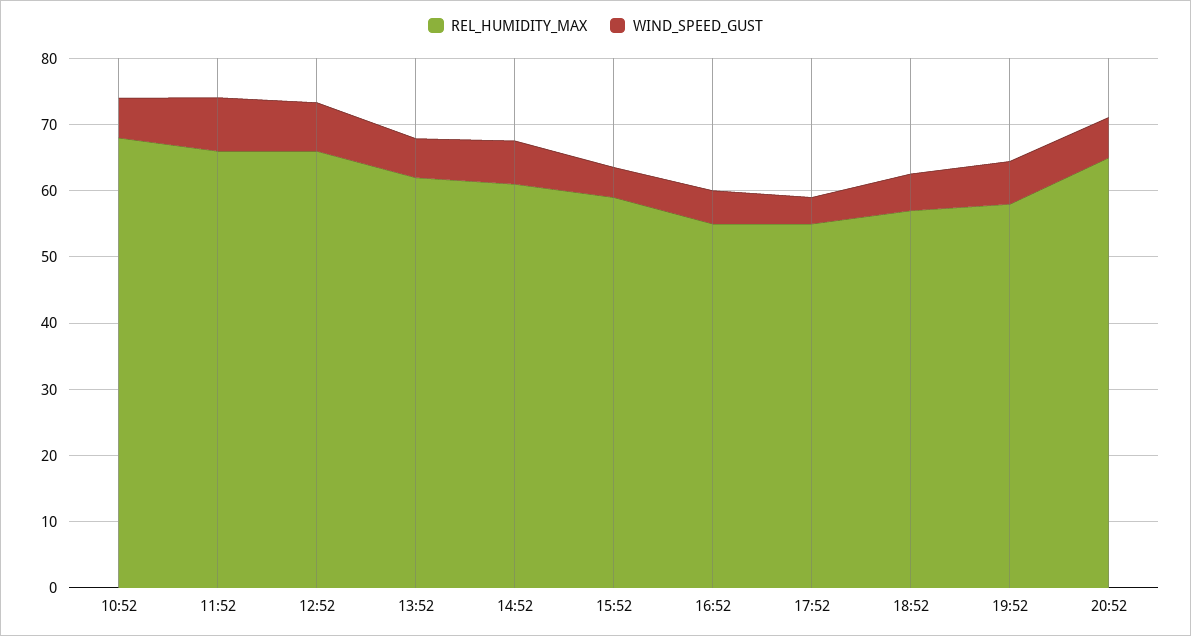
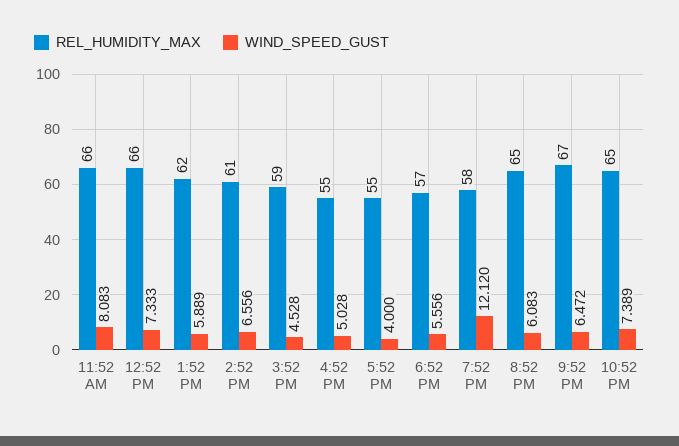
REL_HUMIDITY_MAX, 10:52: 68 -> none
WIND_SPEED_GUST, 10:52: 6 -> none
WIND_SPEED_GUST, 19:52: 6 -> 12.12
REL_HUMIDITY_MAX, 9:52 PM: none -> 67
WIND_SPEED_GUST, 9:52 PM: none -> 6.472
REL_HUMIDITY_MAX, 10:52 PM: none -> 65
WIND_SPEED_GUST, 10:52 PM: none -> 7.389

